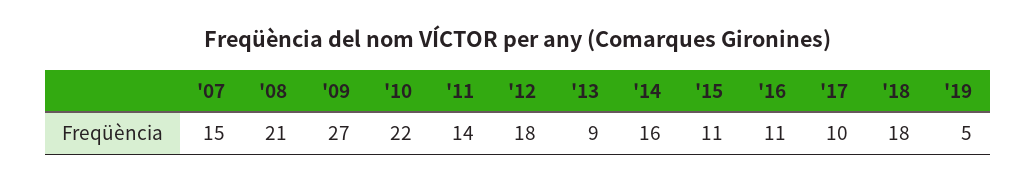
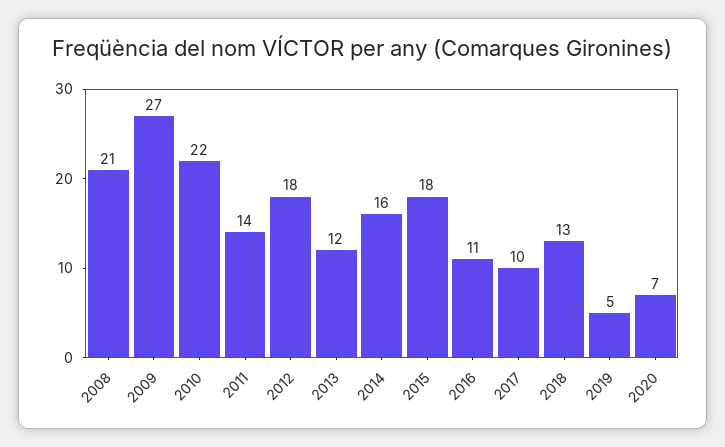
'07: 15 -> none
'13: 9 -> 12
'15: 11 -> 18
'18: 18 -> 13
2020: none -> 7

